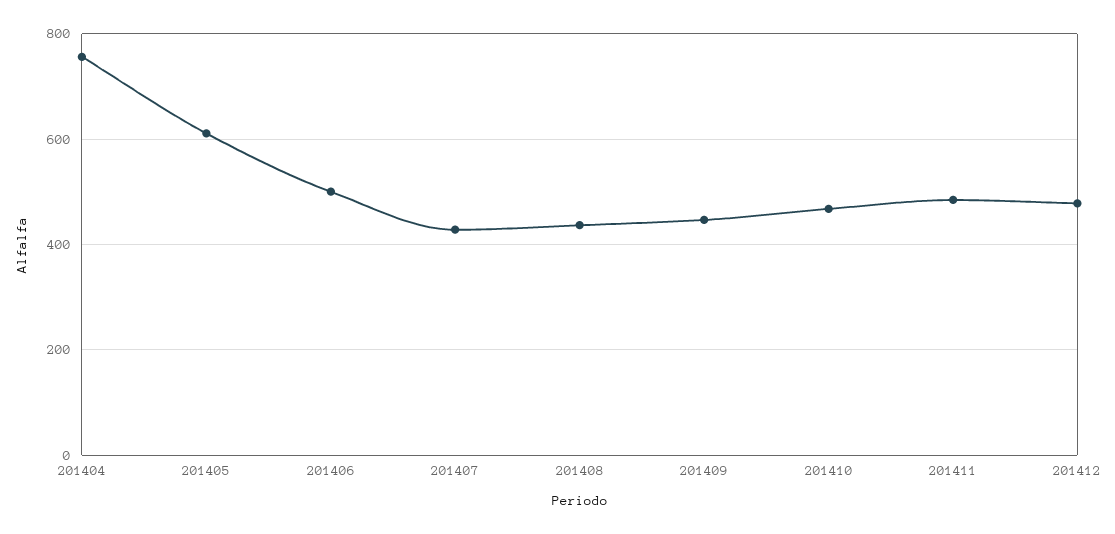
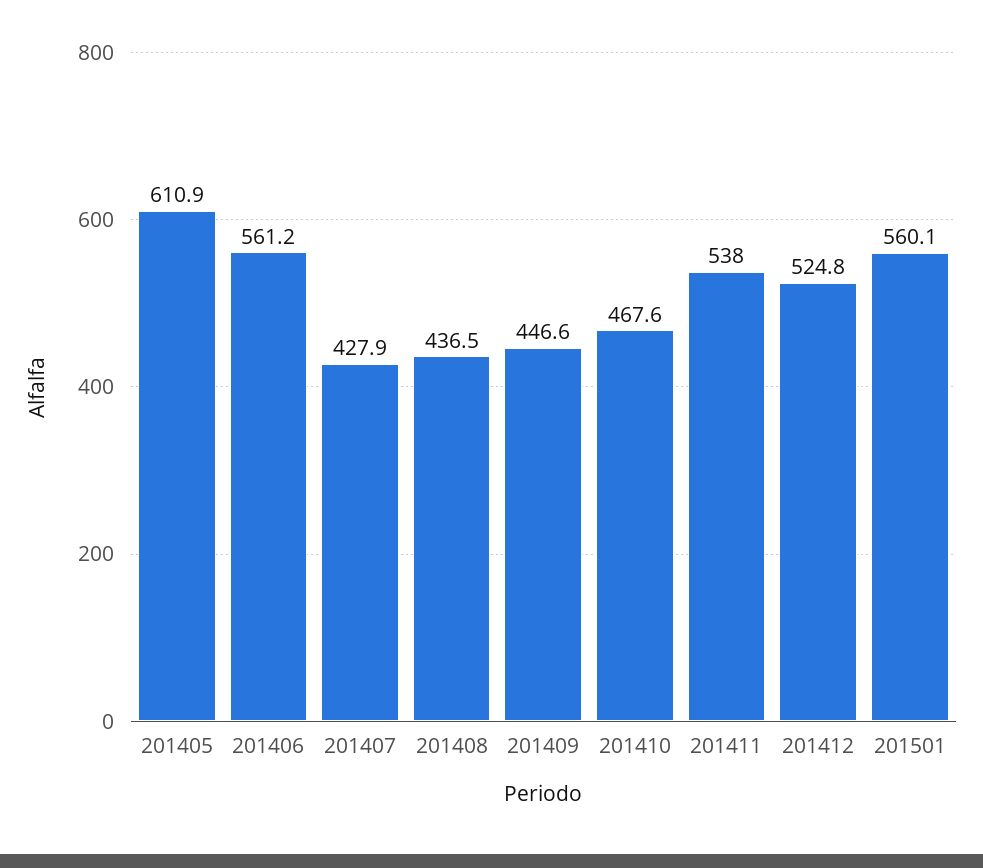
201404: 760 -> none
201406: 500 -> 561.2
201411: 480 -> 538
201412: 480 -> 524.8
201501: none -> 560.1

